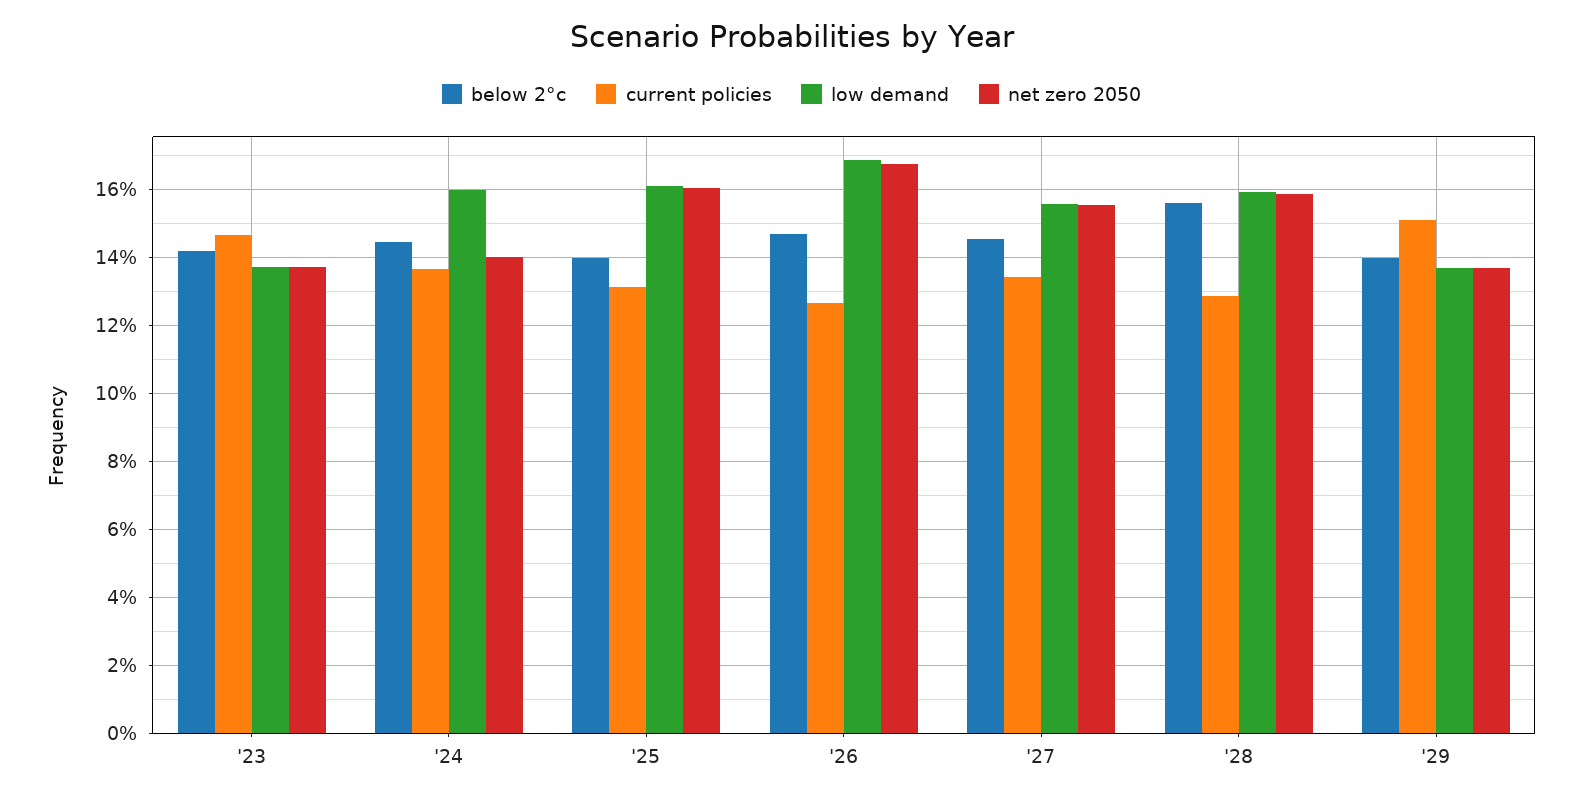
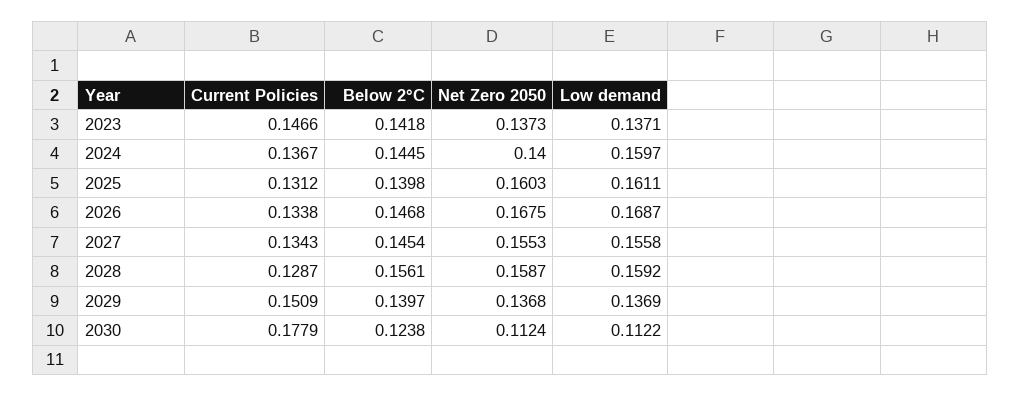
current policies, '26: 0.126 -> 0.1338
current policies, 2030: none -> 0.1779
below 2°c, 2030: none -> 0.1238
net zero 2050, 2030: none -> 0.1124
low demand, 2030: none -> 0.1122

